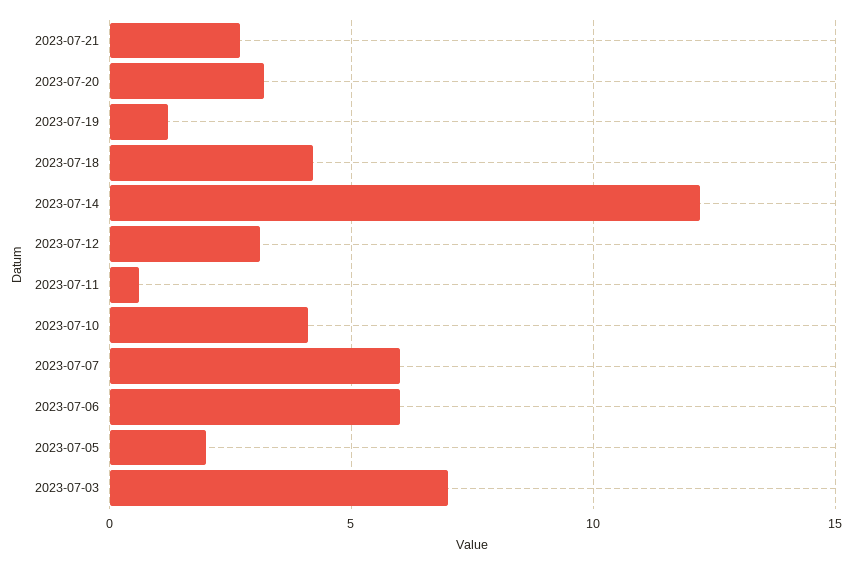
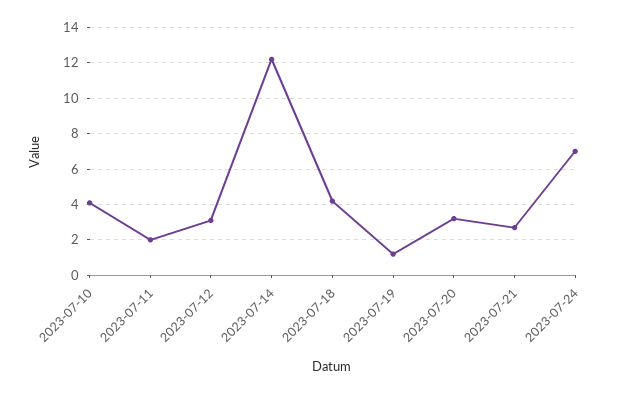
2023-07-11: 0.5 -> 2
2023-07-07: 6 -> none
2023-07-06: 6 -> none
2023-07-05: 2 -> none
2023-07-03: 7 -> none
2023-07-24: none -> 7

